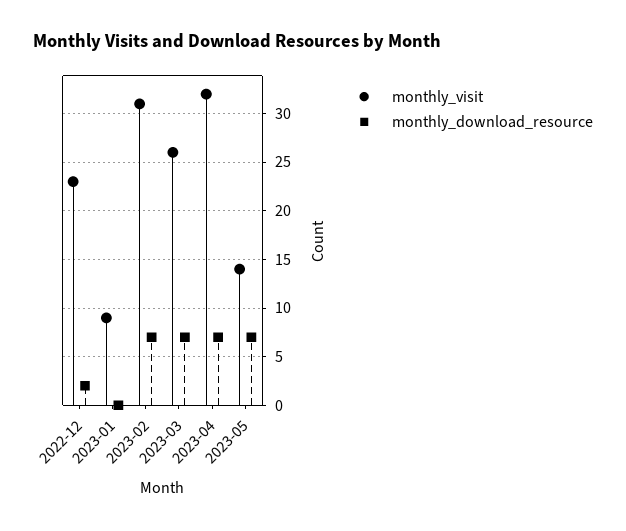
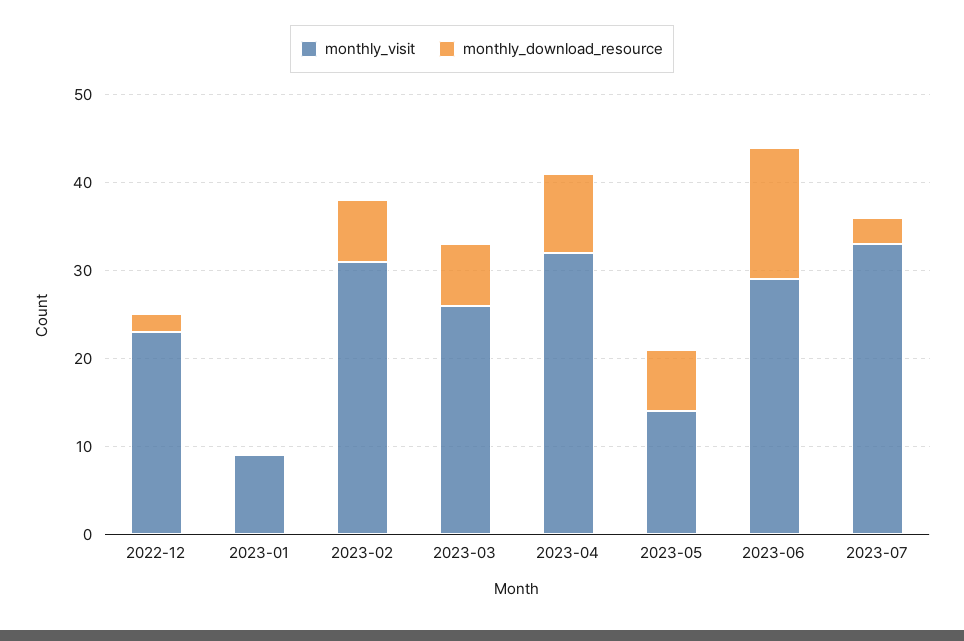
monthly_download_resource, 2023-04: 7 -> 9
monthly_visit, 2023-06: none -> 29
monthly_download_resource, 2023-06: none -> 15
monthly_visit, 2023-07: none -> 33
monthly_download_resource, 2023-07: none -> 3

